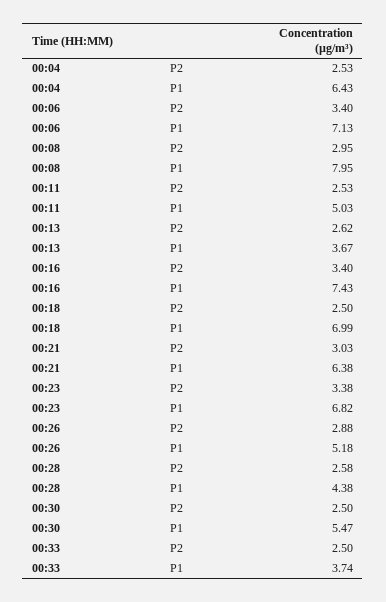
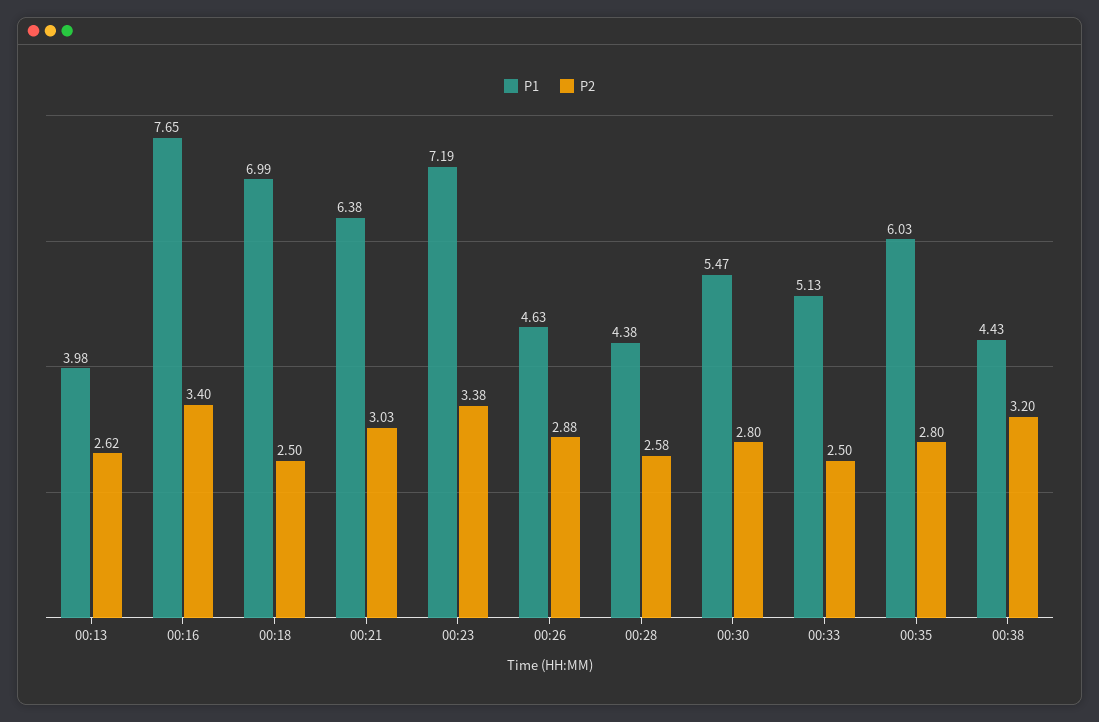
P2, 00:04: 2.53 -> none
P1, 00:04: 6.43 -> none
P2, 00:06: 3.4 -> none
P1, 00:06: 7.13 -> none
P2, 00:08: 2.95 -> none
P1, 00:08: 7.95 -> none
P2, 00:11: 2.53 -> none
P1, 00:11: 5.03 -> none
P1, 00:13: 3.67 -> 3.98
P1, 00:16: 7.43 -> 7.65
P1, 00:23: 6.82 -> 7.19
P1, 00:26: 5.18 -> 4.63
P2, 00:30: 2.5 -> 2.8
P1, 00:33: 3.74 -> 5.13
P1, 00:35: none -> 6.03
P2, 00:35: none -> 2.8
P1, 00:38: none -> 4.43
P2, 00:38: none -> 3.2

